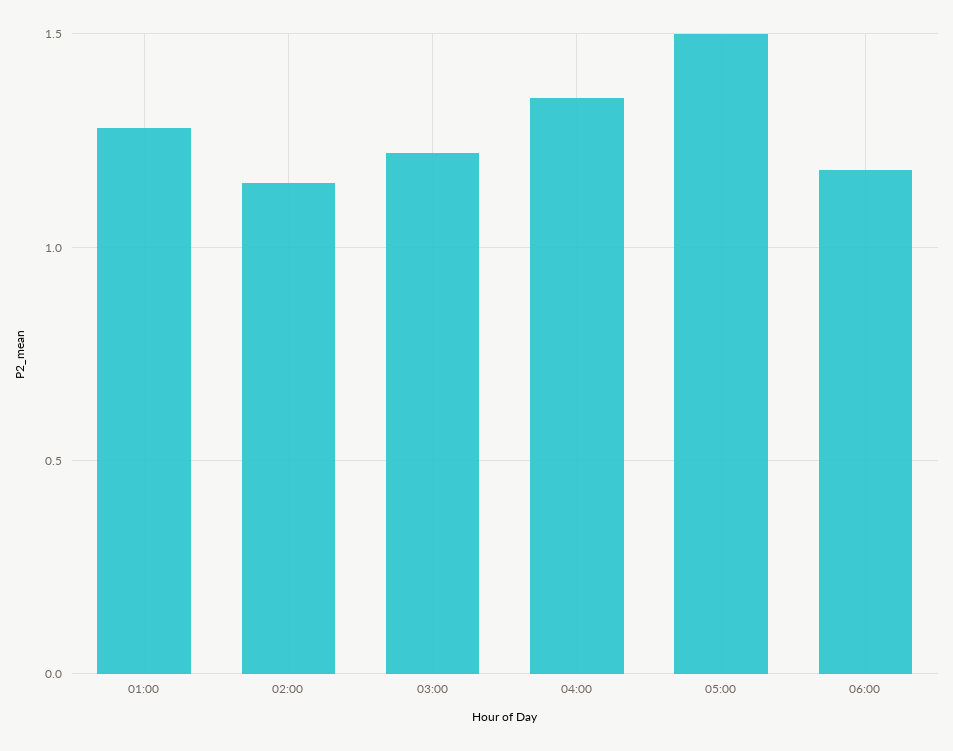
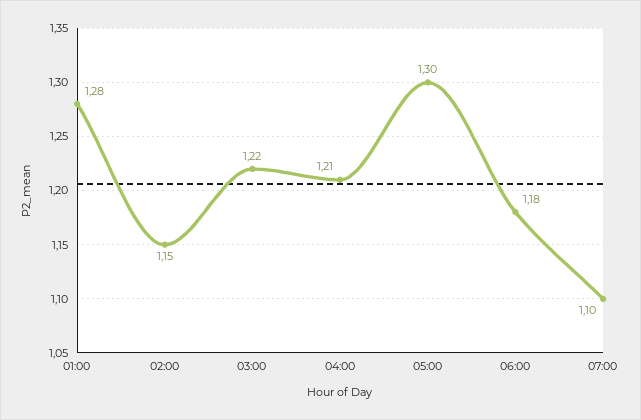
04:00: 1.35 -> 1.21
05:00: 1.5 -> 1.3
07:00: none -> 1.1

